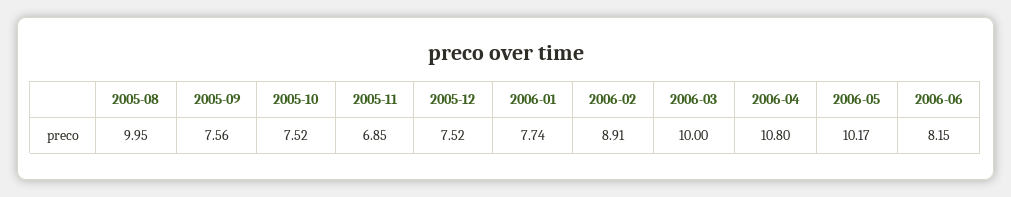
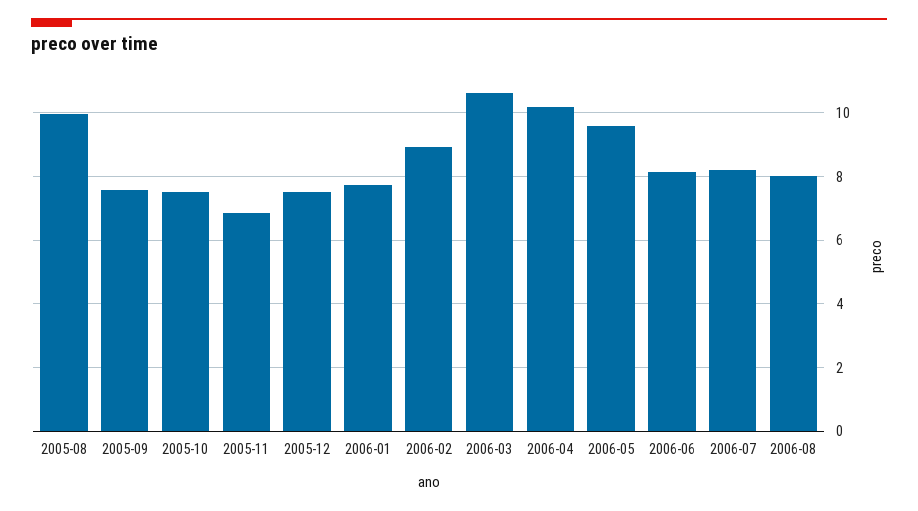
2006-03: 10 -> 10.6
2006-04: 10.8 -> 10.2
2006-05: 10.17 -> 9.6
2006-07: none -> 8.2
2006-08: none -> 8

